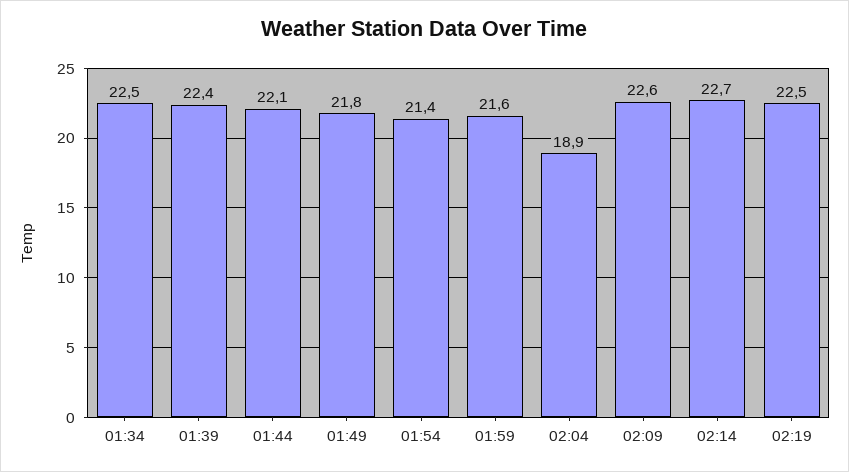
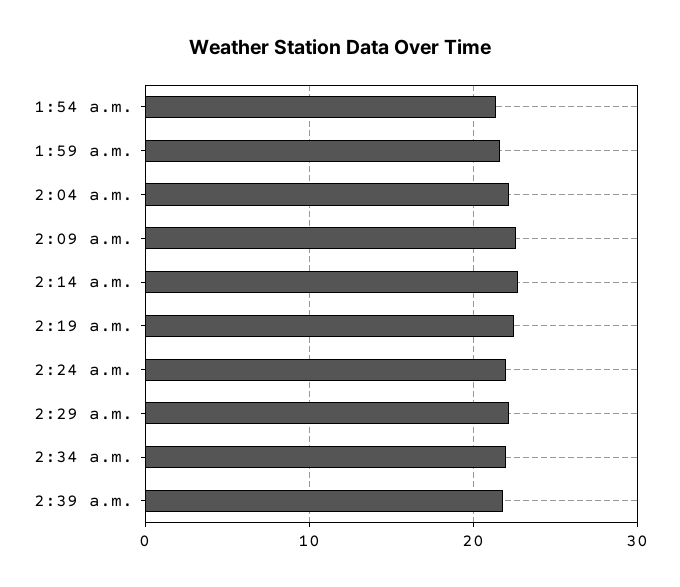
01:34: 22.5 -> none
01:39: 22.4 -> none
01:44: 22.1 -> none
01:49: 21.8 -> none
02:04: 18.9 -> 22
2:24 a.m.: none -> 22
2:29 a.m.: none -> 22
2:34 a.m.: none -> 22
2:39 a.m.: none -> 22

